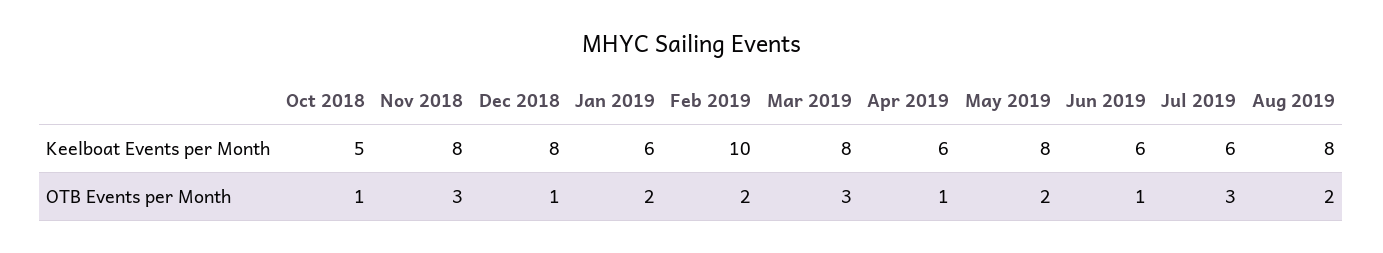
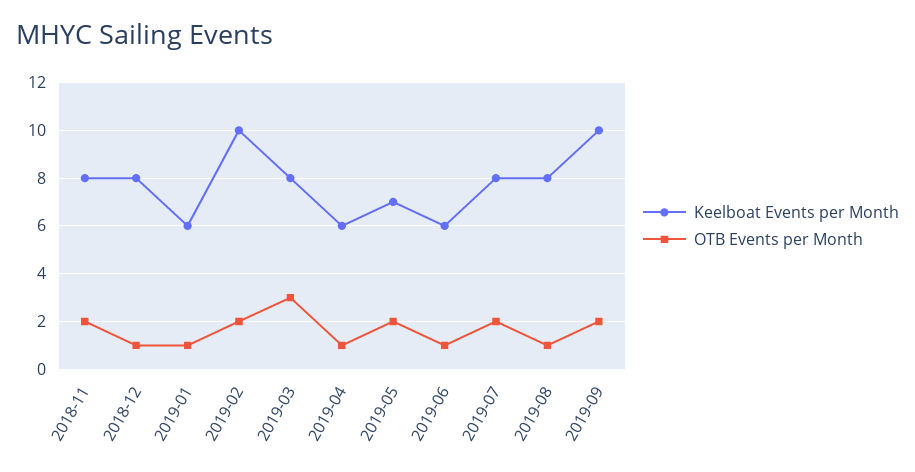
Keelboat Events per Month, Oct 2018: 5 -> none
Keelboat Events per Month, May 2019: 8 -> 7
Keelboat Events per Month, Jul 2019: 6 -> 8
OTB Events per Month, Oct 2018: 1 -> none
OTB Events per Month, Nov 2018: 3 -> 2
OTB Events per Month, Jan 2019: 2 -> 1
OTB Events per Month, Jul 2019: 3 -> 2
OTB Events per Month, Aug 2019: 2 -> 1
Keelboat Events per Month, 2019-09: none -> 10
OTB Events per Month, 2019-09: none -> 2

